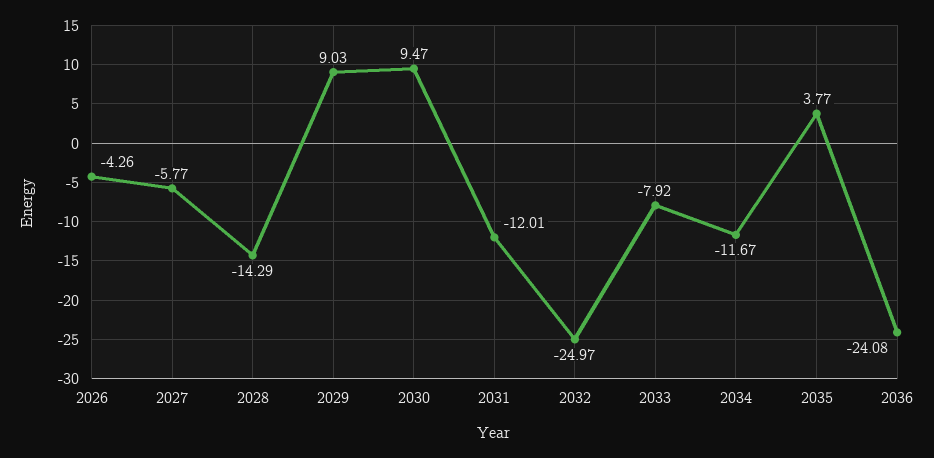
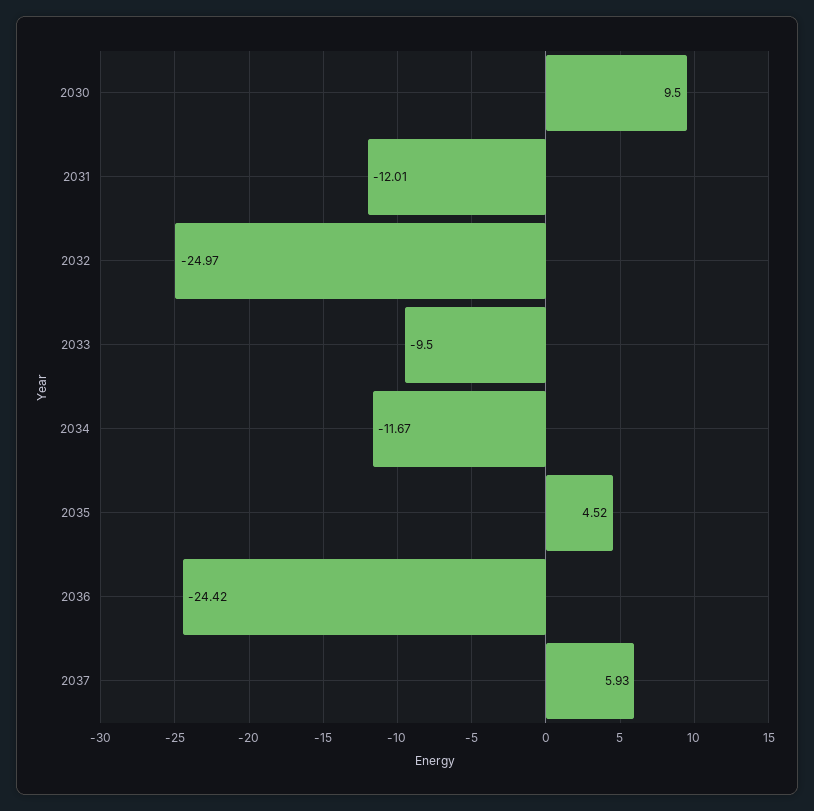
2026: -4.26 -> none
2027: -5.77 -> none
2028: -14.29 -> none
2029: 9.03 -> none
2030: 9.47 -> 9.5
2033: -7.92 -> -9.5
2035: 3.77 -> 4.52
2036: -24.08 -> -24.42
2037: none -> 5.93

